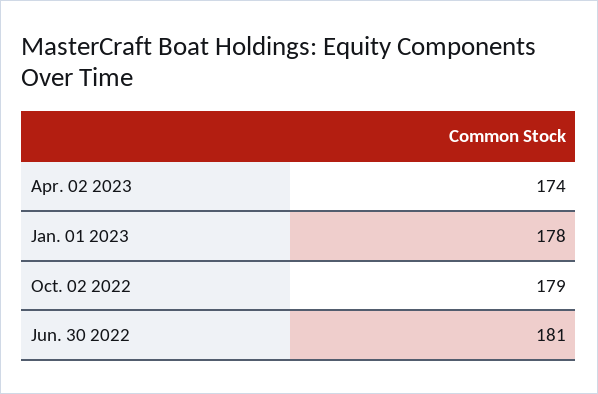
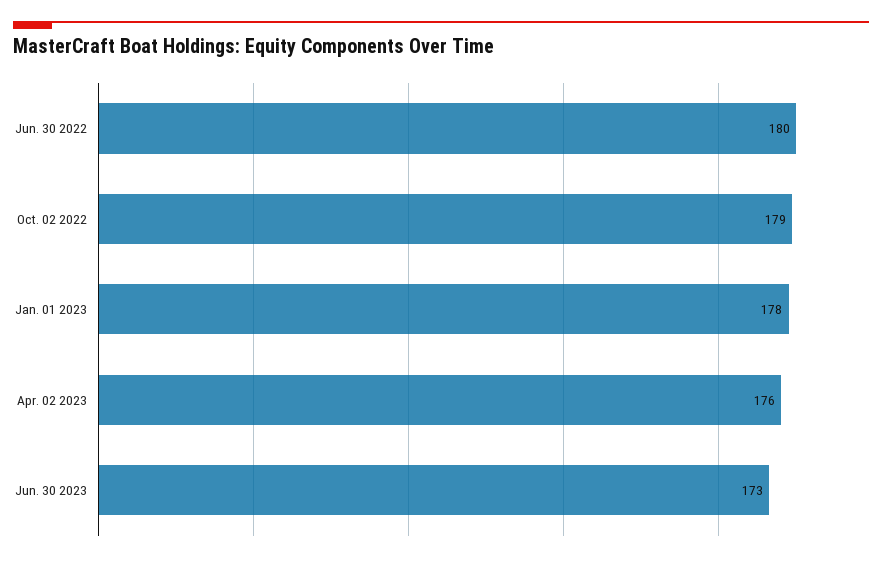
Apr. 02 2023: 174 -> 176
Jun. 30 2022: 181 -> 180
Jun. 30 2023: none -> 173

